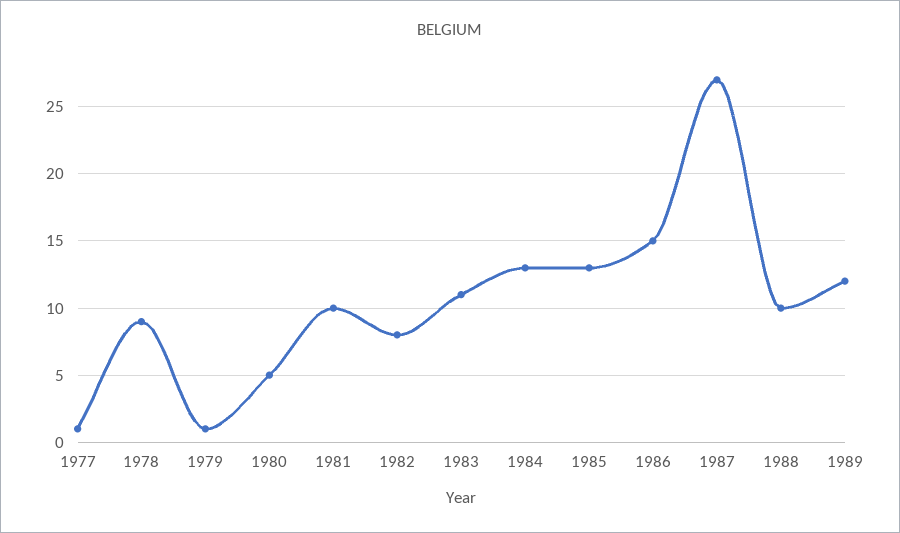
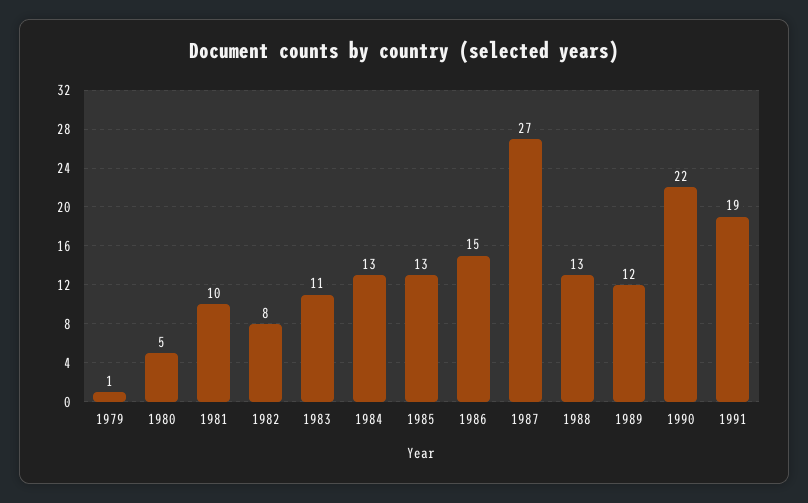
1977: 1 -> none
1978: 9 -> none
1988: 10 -> 13
1990: none -> 22
1991: none -> 19

